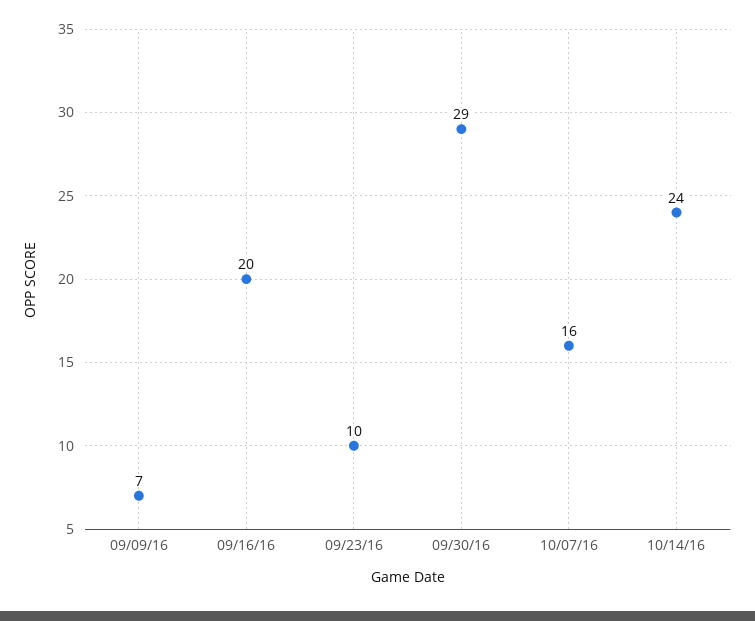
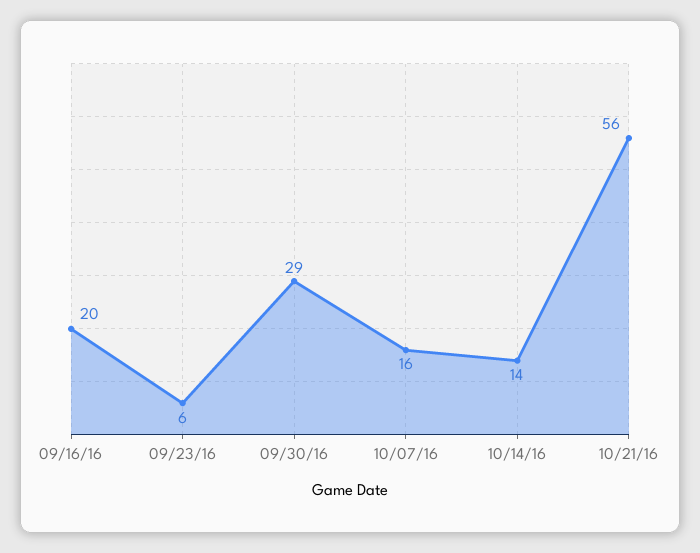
09/09/16: 7 -> none
09/23/16: 10 -> 6
10/14/16: 24 -> 14
10/21/16: none -> 56

